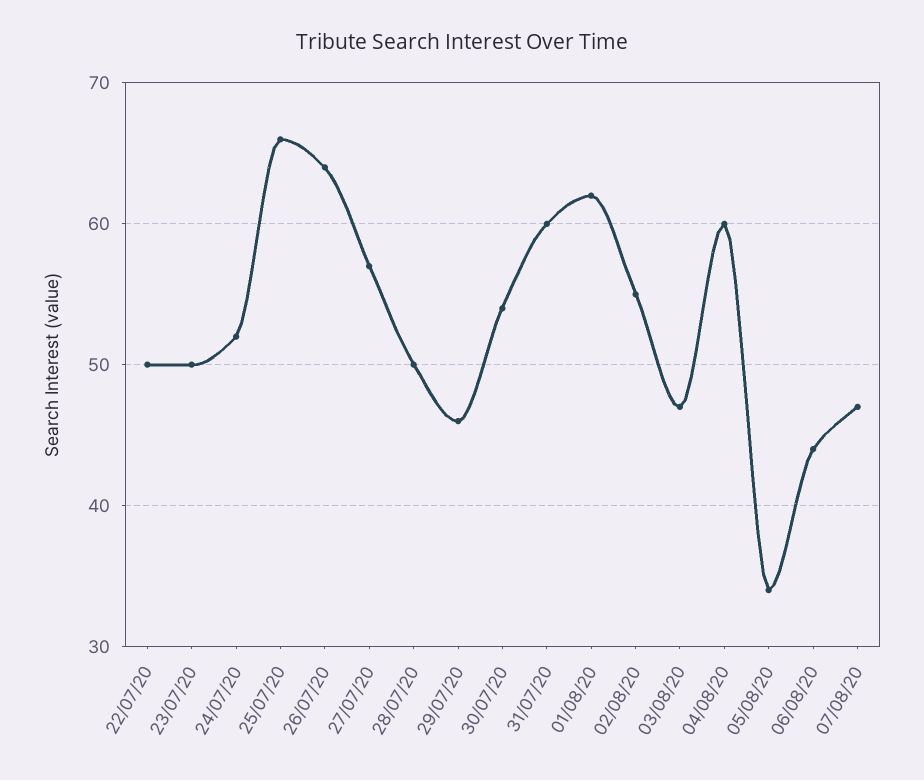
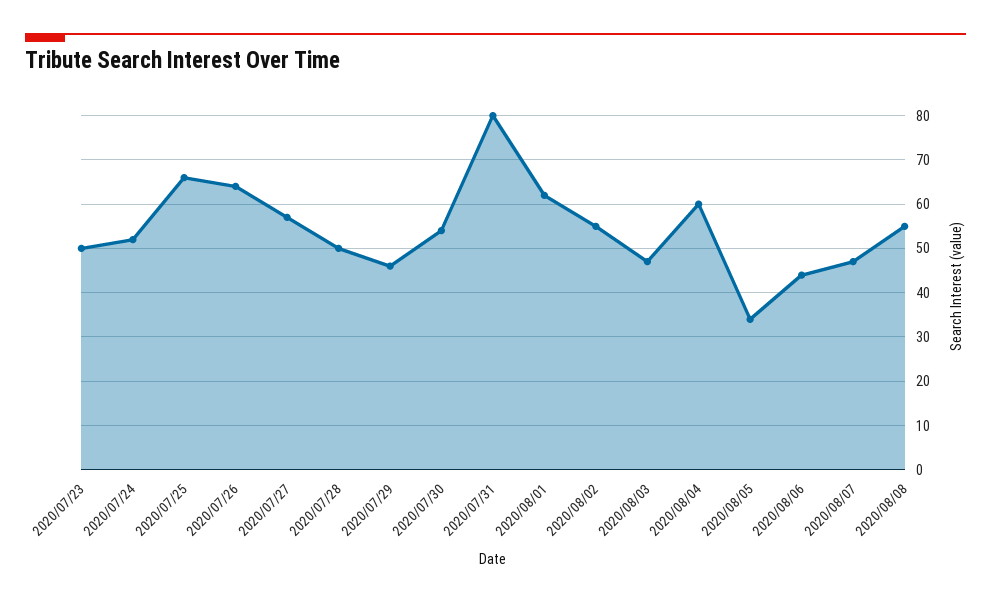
22/07/20: 50 -> none
31/07/20: 60 -> 80
2020/08/08: none -> 55

